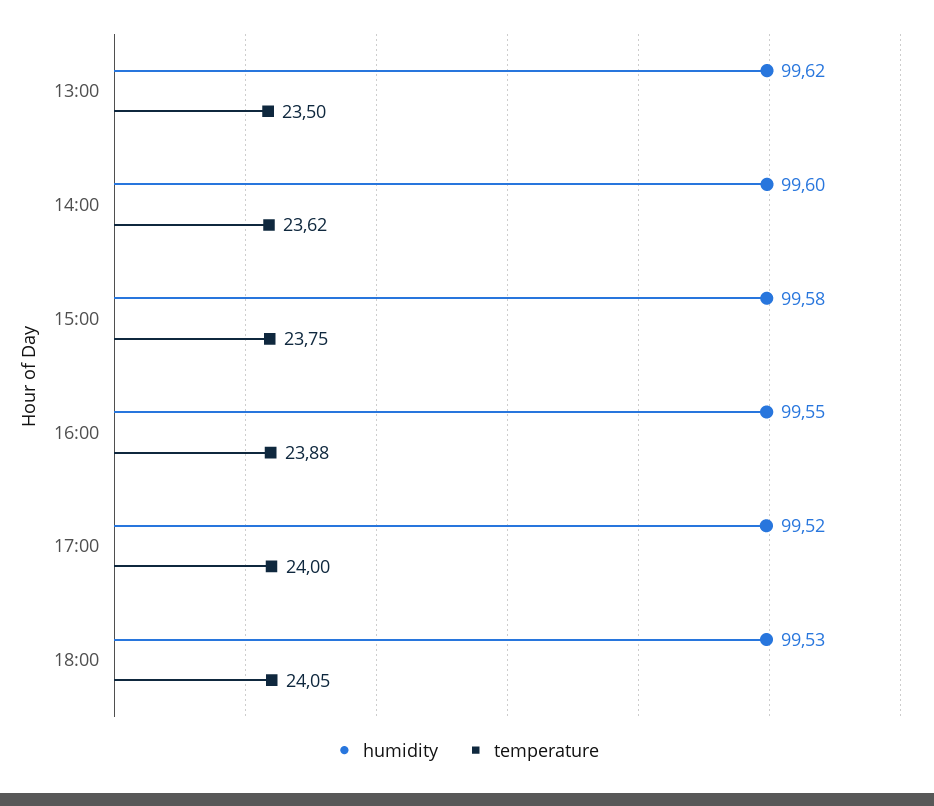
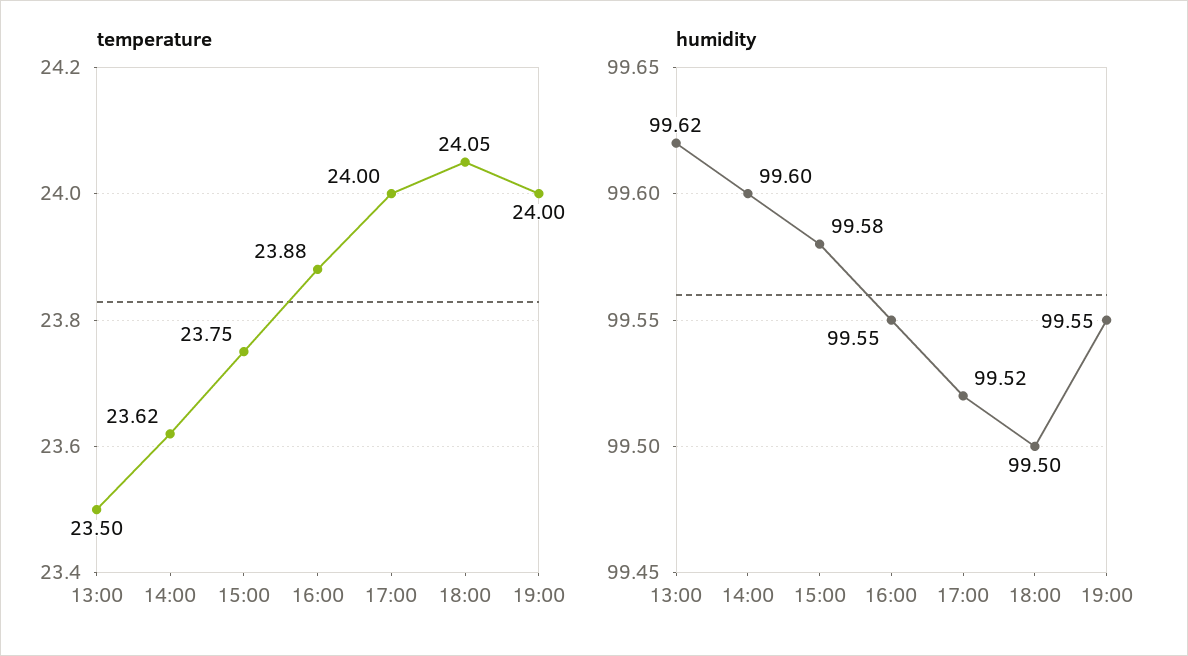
humidity, 18:00: 99.53 -> 99.5
temperature, 19:00: none -> 24
humidity, 19:00: none -> 99.55

